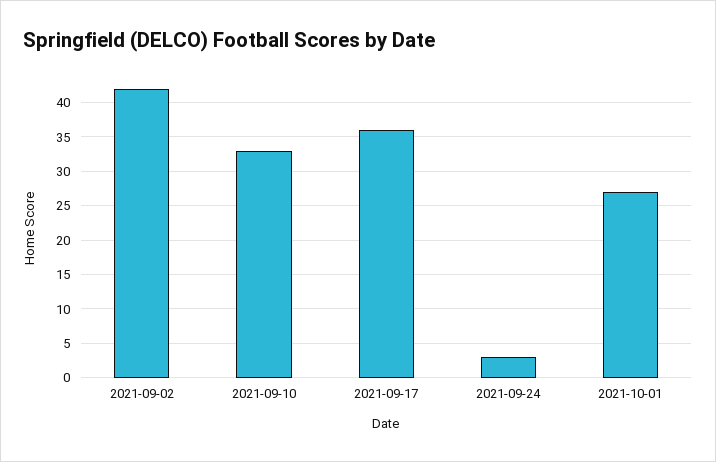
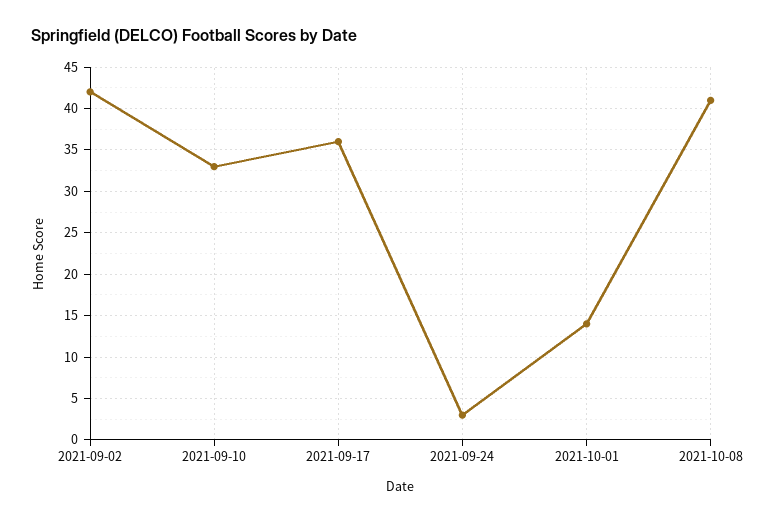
2021-10-01: 27 -> 14
2021-10-08: none -> 41

